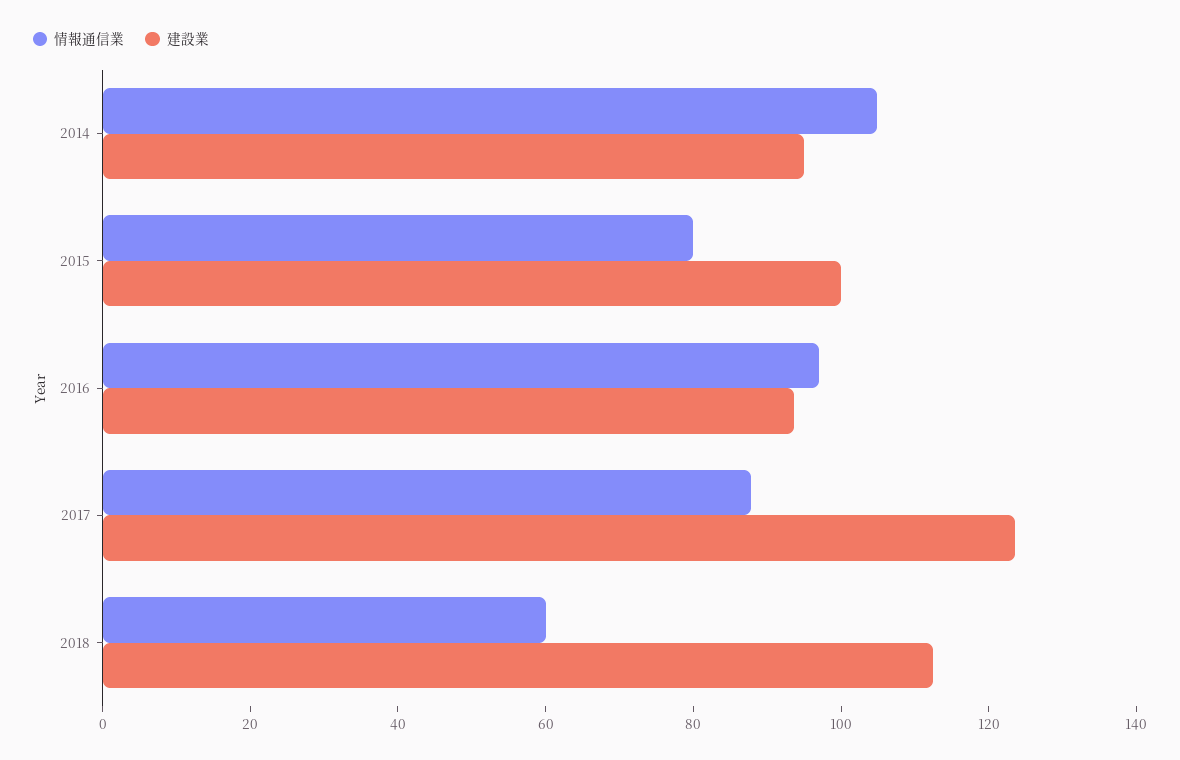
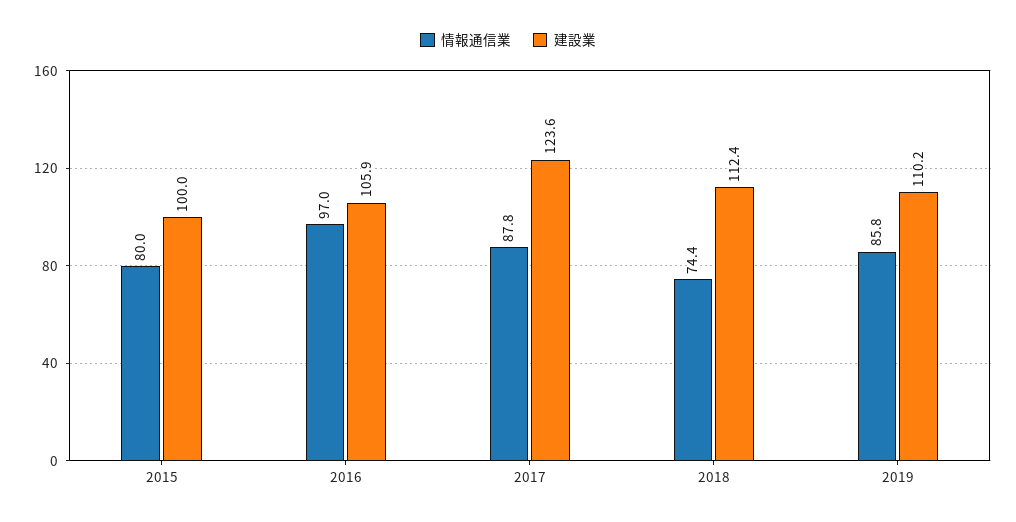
情報通信業, 2014: 105 -> none
建設業, 2014: 95 -> none
建設業, 2016: 95 -> 105.9
情報通信業, 2018: 60 -> 74.4
情報通信業, 2019: none -> 85.8
建設業, 2019: none -> 110.2

